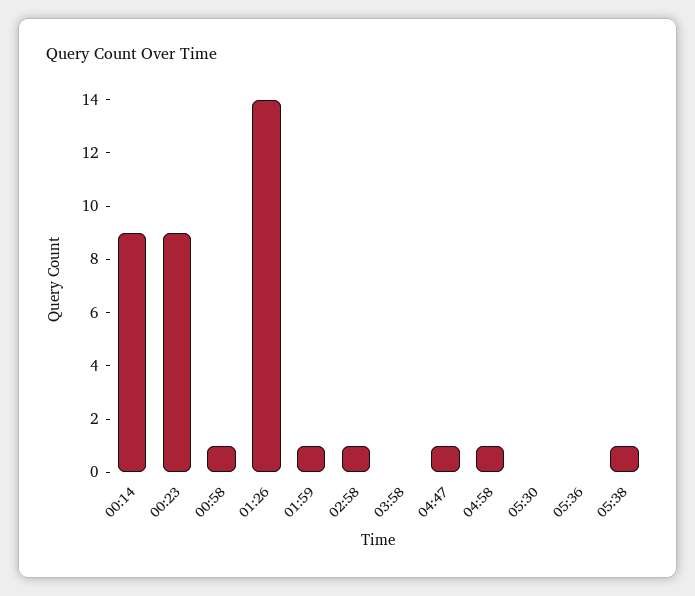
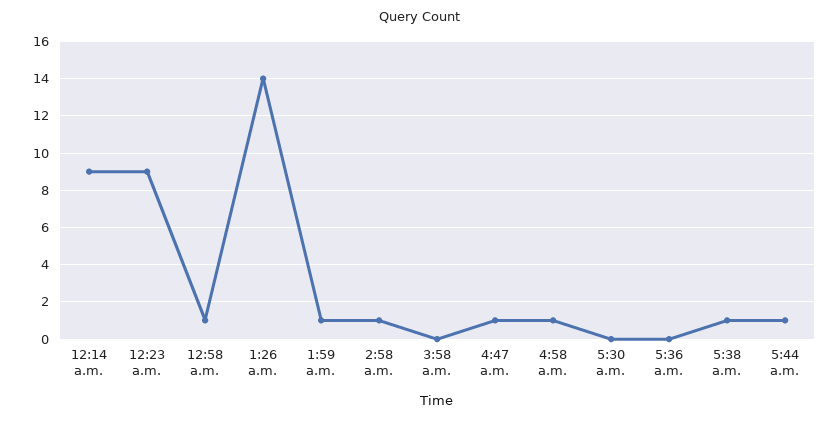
5:44 a.m.: none -> 1

